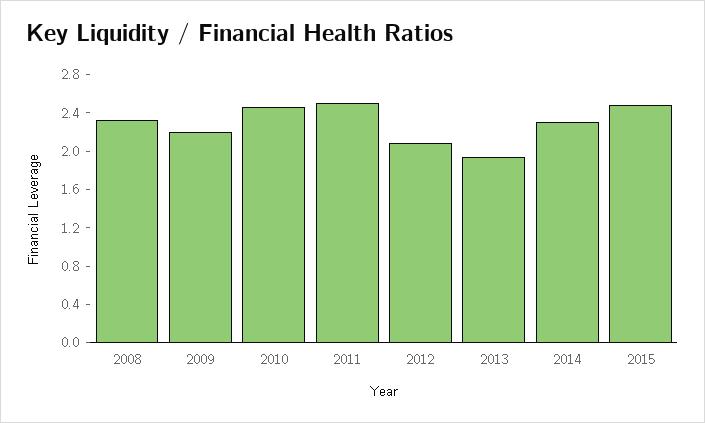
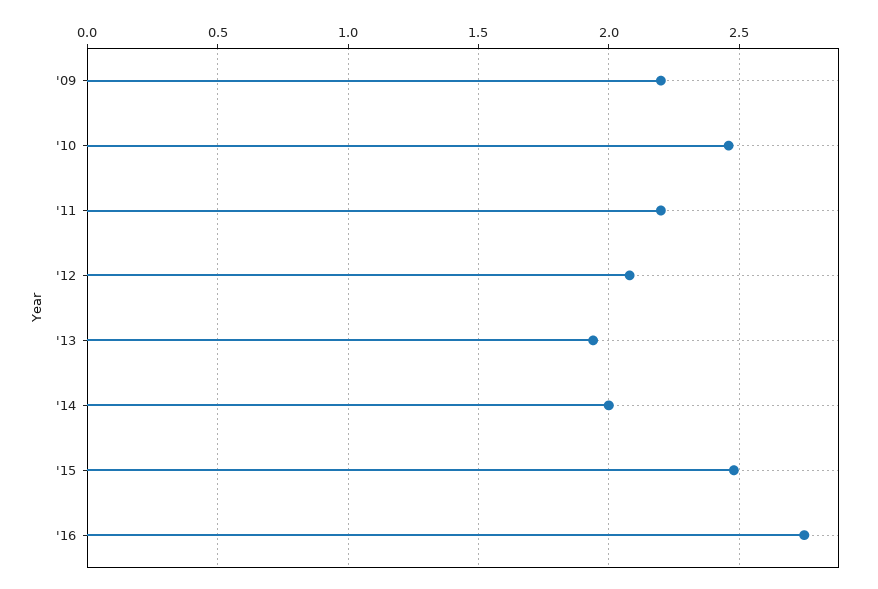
2008: 2.3 -> none
2011: 2.5 -> 2.2
2014: 2.3 -> 2
'16: none -> 2.75

